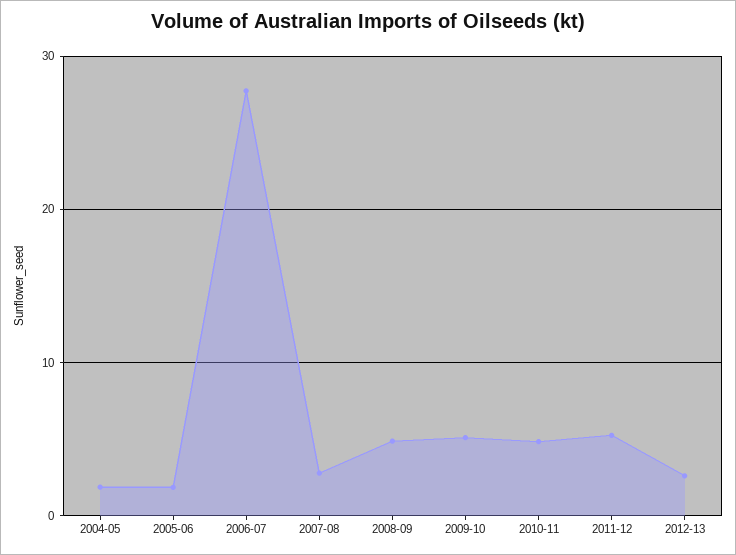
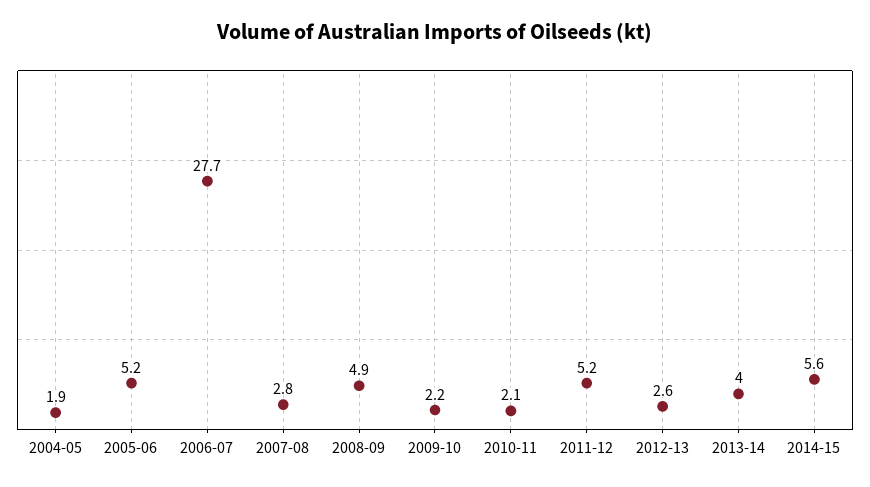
2005-06: 2 -> 5.2
2009-10: 5 -> 2.2
2010-11: 5 -> 2.1
2013-14: none -> 4
2014-15: none -> 5.6

